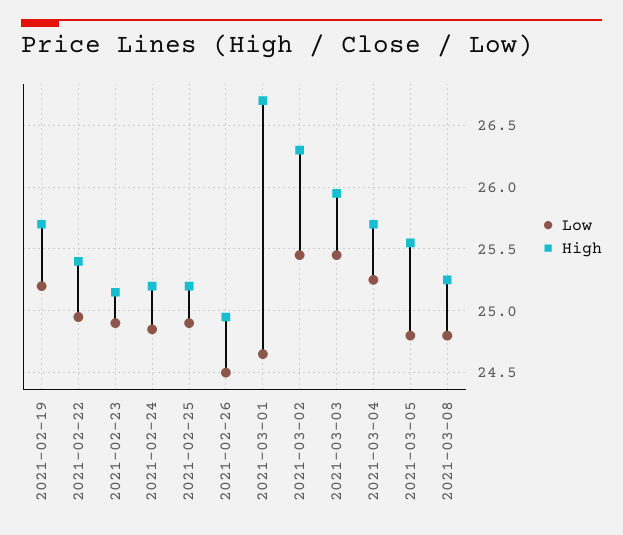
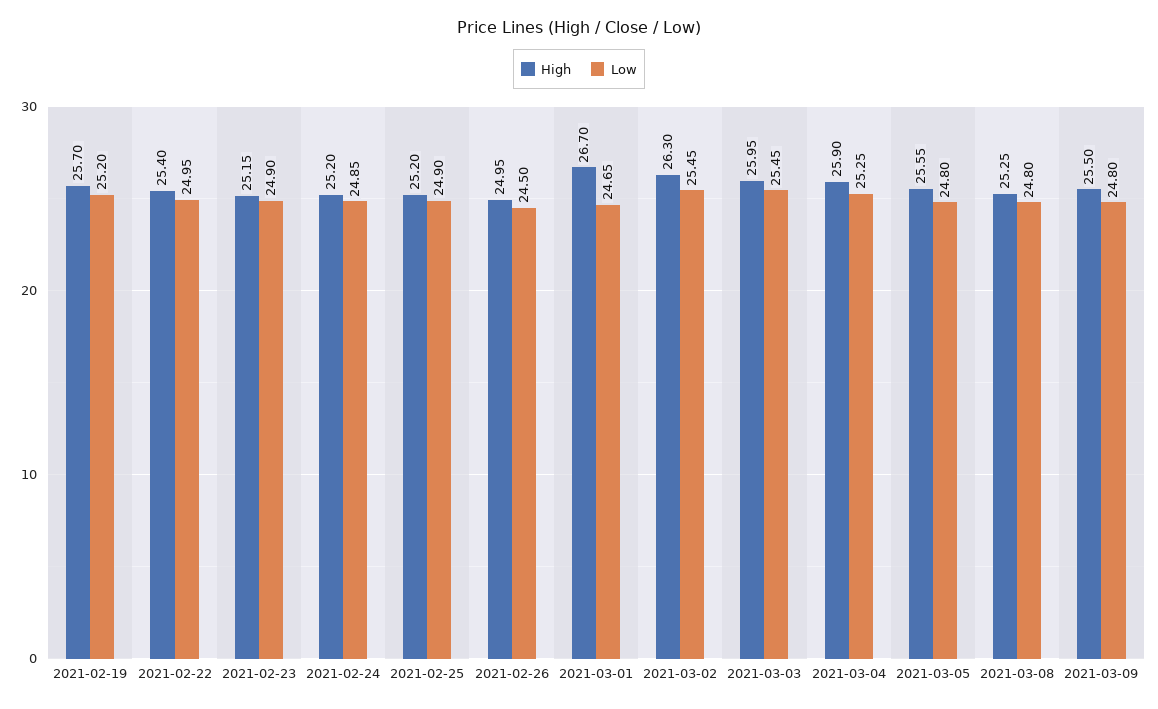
High, 2021-03-04: 25.7 -> 25.9
High, 2021-03-09: none -> 25.5
Low, 2021-03-09: none -> 24.8

